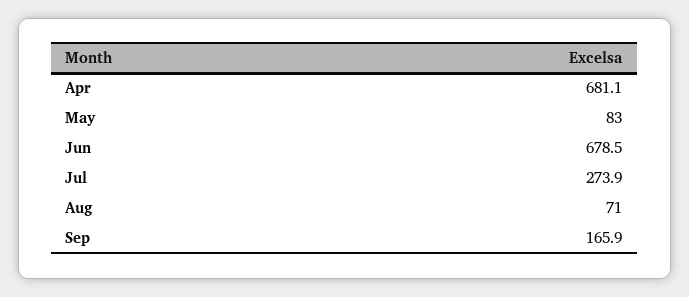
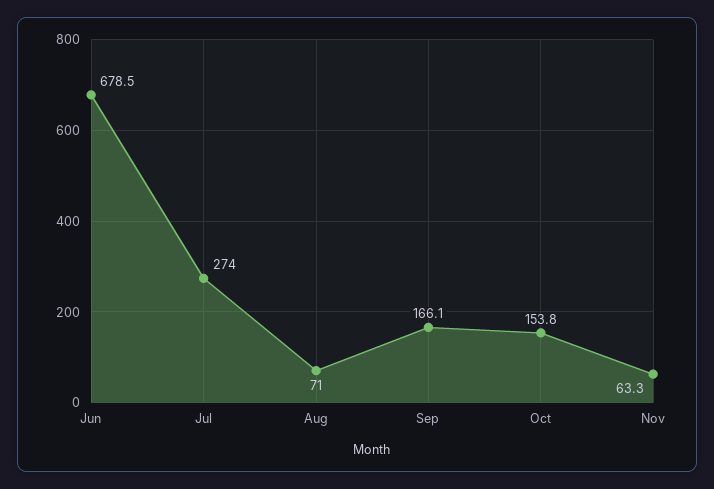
Apr: 681.1 -> none
May: 83 -> none
Jul: 273.9 -> 274
Sep: 165.9 -> 166.1
Oct: none -> 153.8
Nov: none -> 63.3

